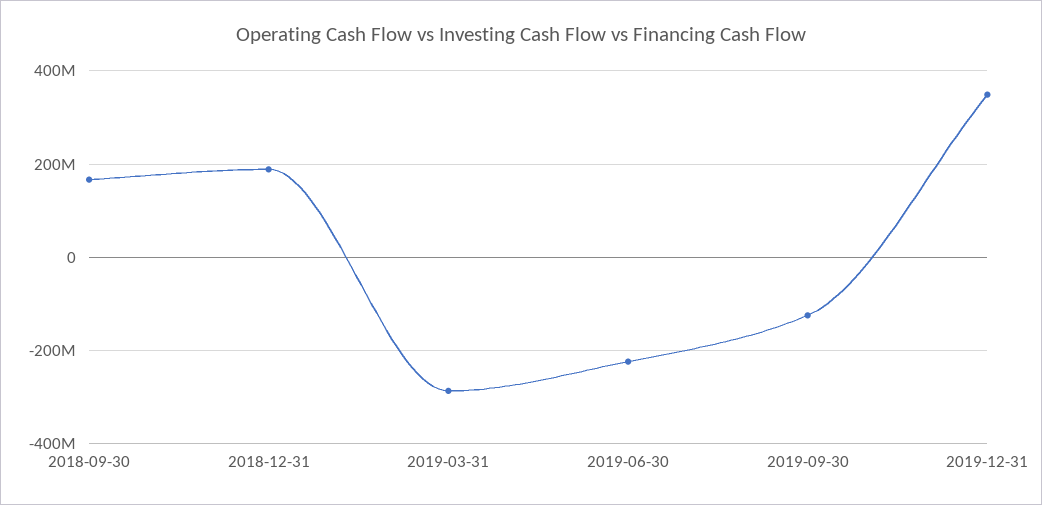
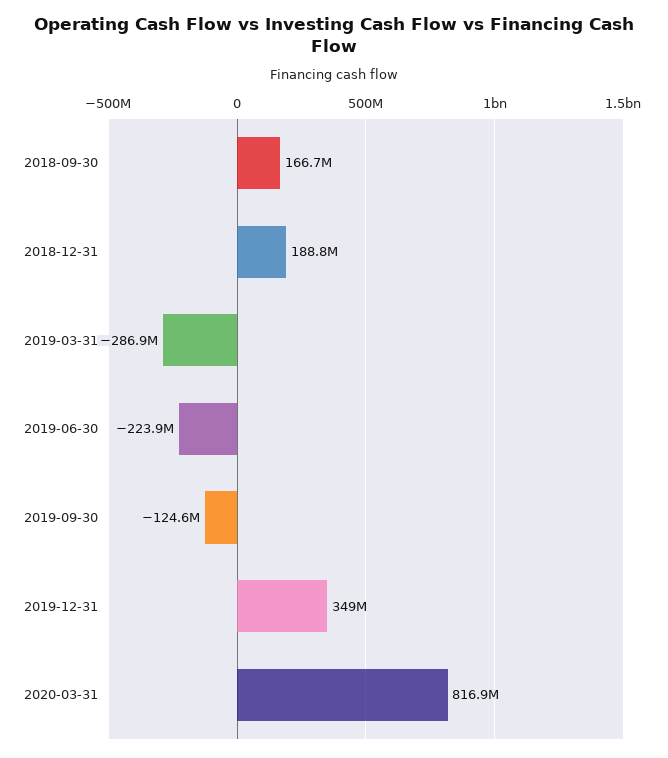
2020-03-31: none -> 816900000

